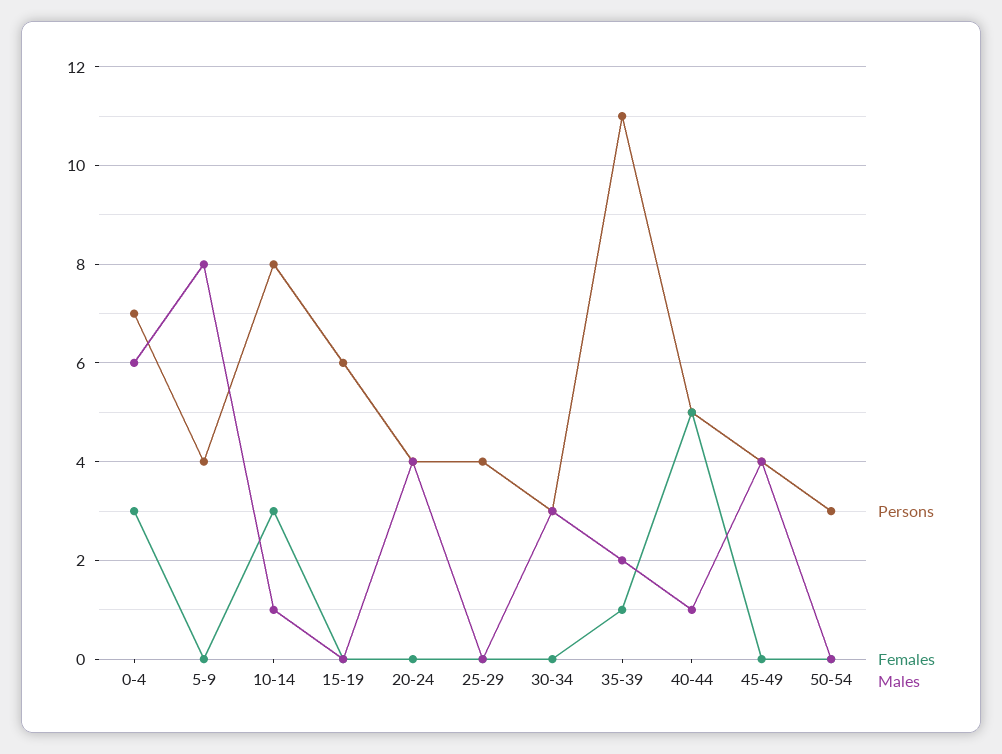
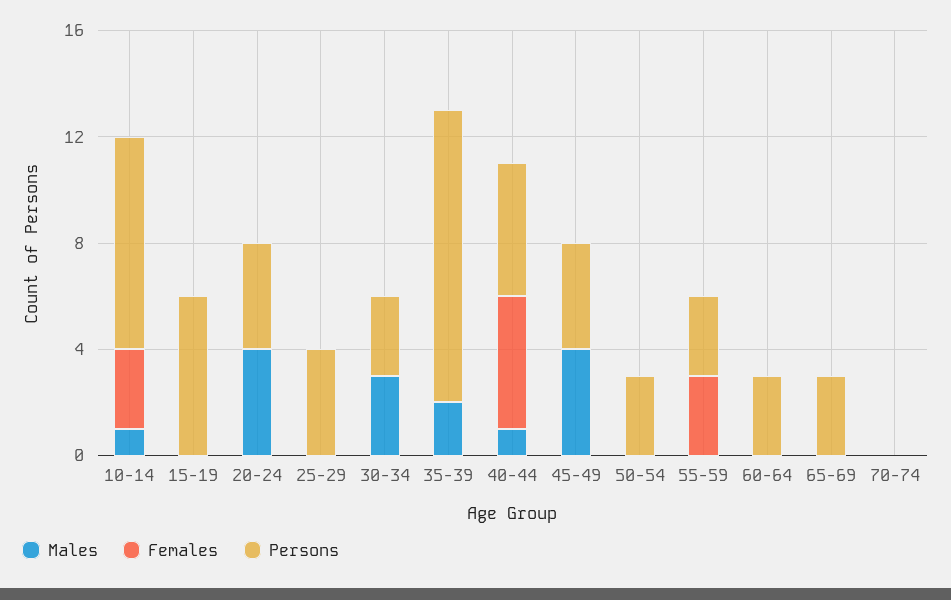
Persons, 0-4: 7 -> none
Females, 0-4: 3 -> none
Males, 0-4: 6 -> none
Persons, 5-9: 4 -> none
Females, 5-9: 0 -> none
Males, 5-9: 8 -> none
Females, 35-39: 1 -> 0
Males, 55-59: none -> 0
Females, 55-59: none -> 3
Persons, 55-59: none -> 3
Males, 60-64: none -> 0
Females, 60-64: none -> 0
Persons, 60-64: none -> 3
Males, 65-69: none -> 0
Females, 65-69: none -> 0
Persons, 65-69: none -> 3
Males, 70-74: none -> 0
Females, 70-74: none -> 0
Persons, 70-74: none -> 0

